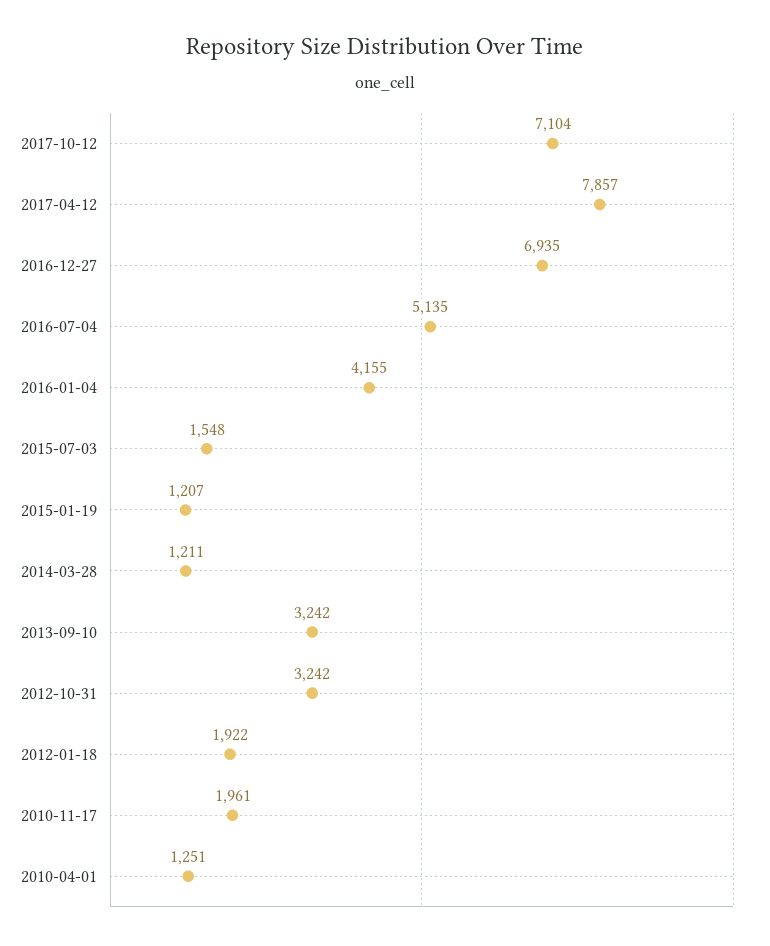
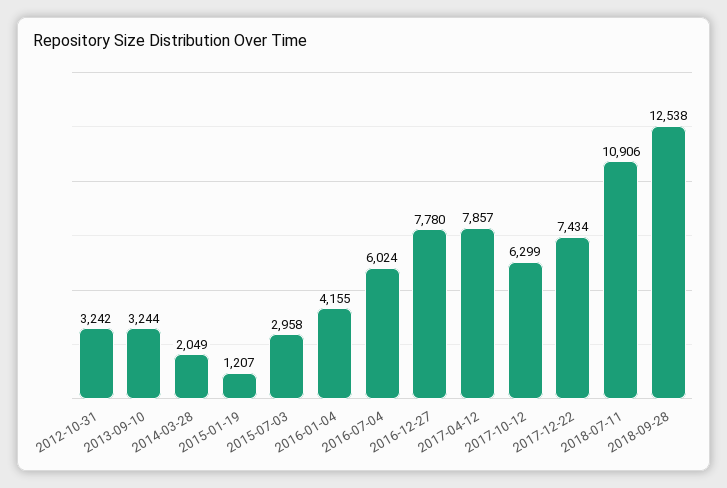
2017-10-12: 7104 -> 6299
2016-12-27: 6935 -> 7780
2016-07-04: 5135 -> 6024
2015-07-03: 1548 -> 2958
2014-03-28: 1211 -> 2049
2013-09-10: 3242 -> 3244
2012-01-18: 1922 -> none
2010-11-17: 1961 -> none
2010-04-01: 1251 -> none
2017-12-22: none -> 7434
2018-07-11: none -> 10906
2018-09-28: none -> 12538

